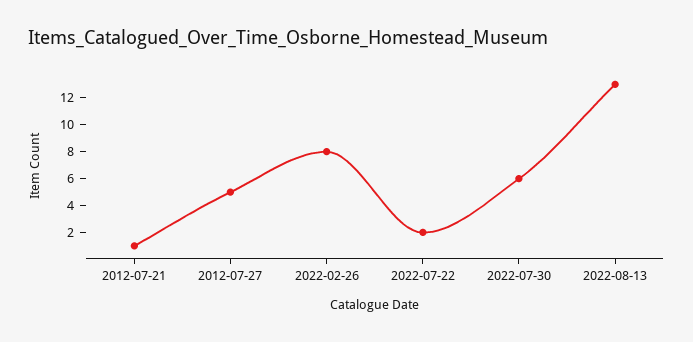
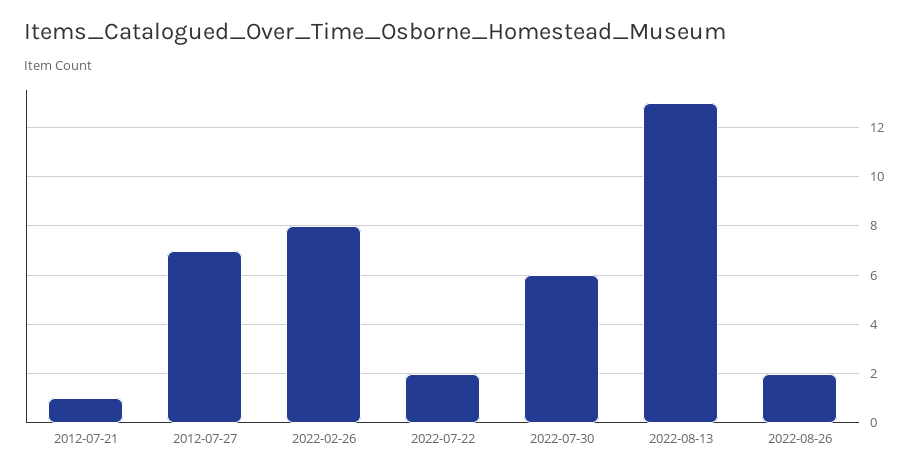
2012-07-27: 5 -> 7
2022-08-26: none -> 2

